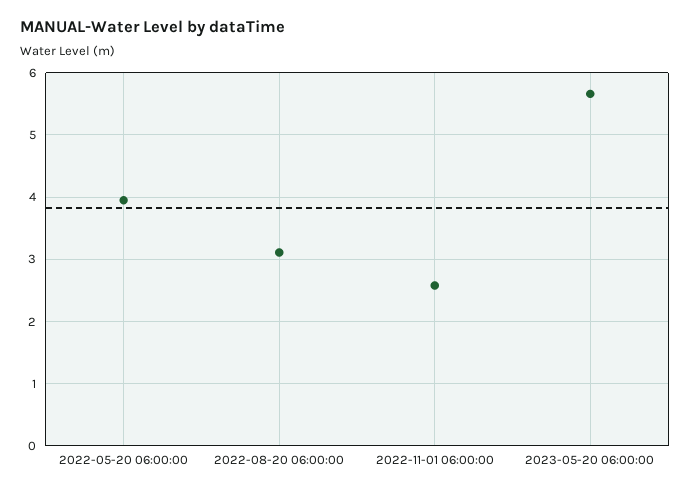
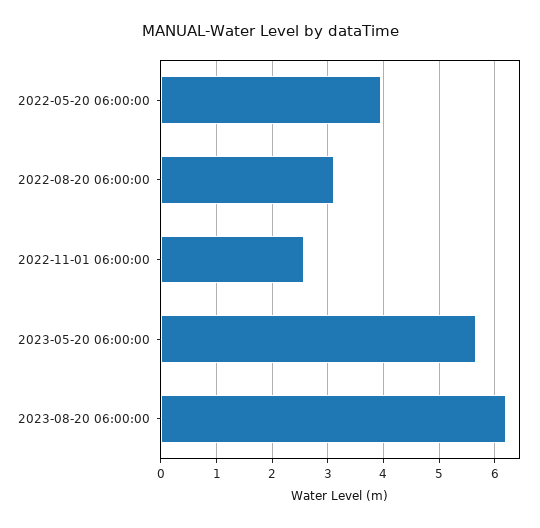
2023-08-20 06:00:00: none -> 6.2

